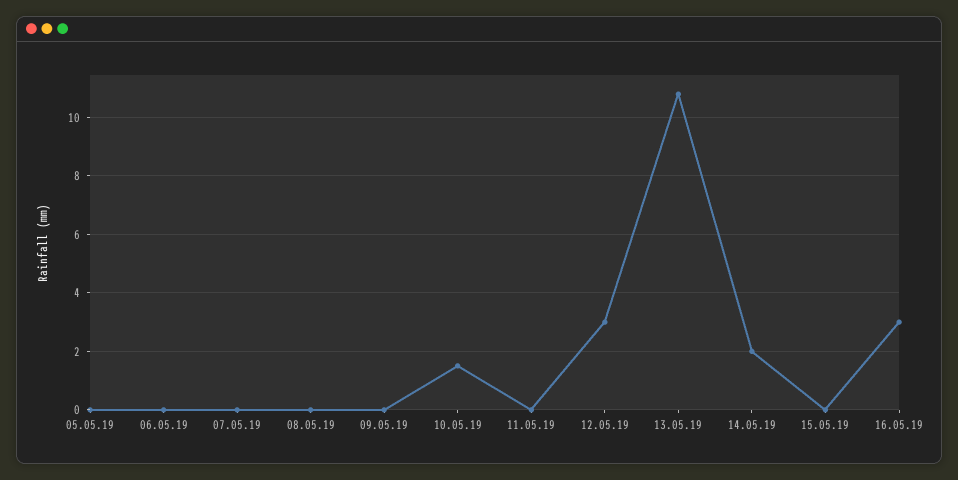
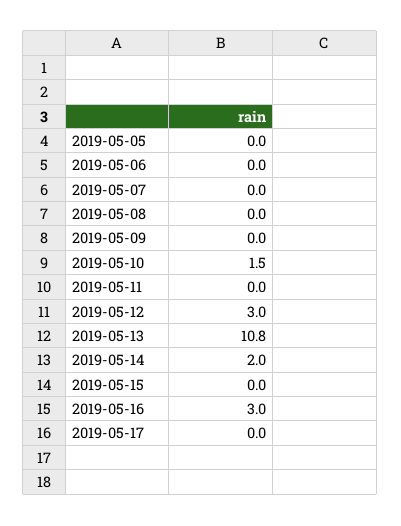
2019-05-17: none -> 0

